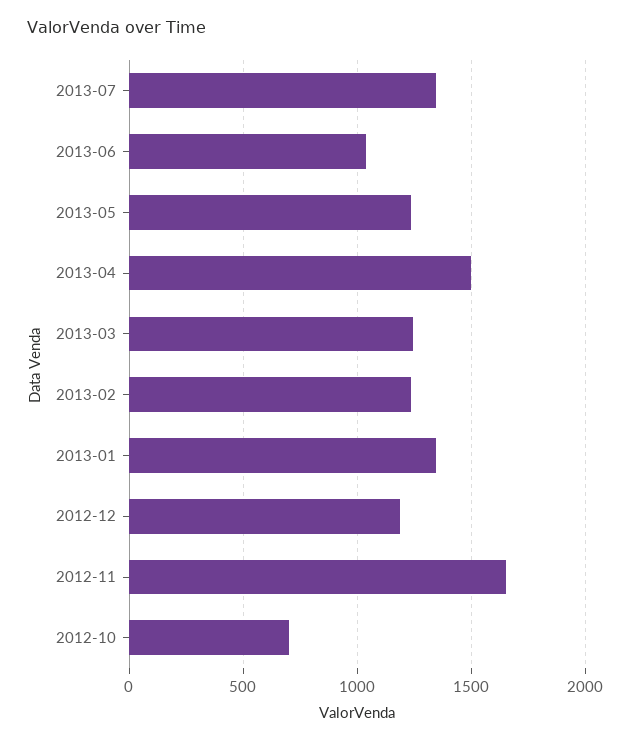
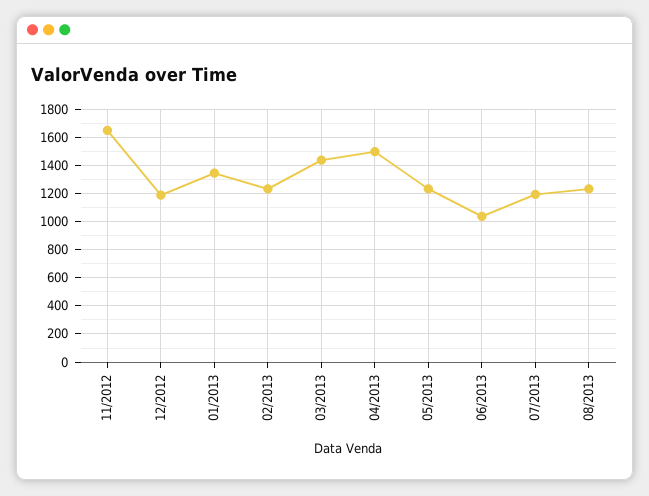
2013-07: 1350 -> 1200
2013-03: 1250 -> 1450
2012-10: 700 -> none
08/2013: none -> 1250

